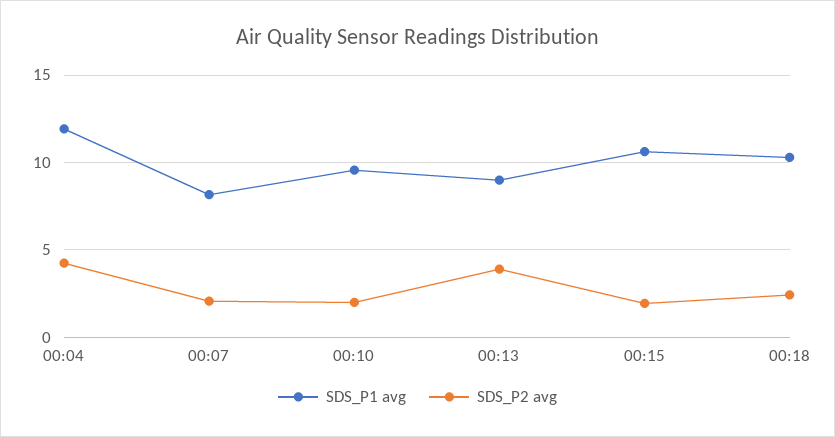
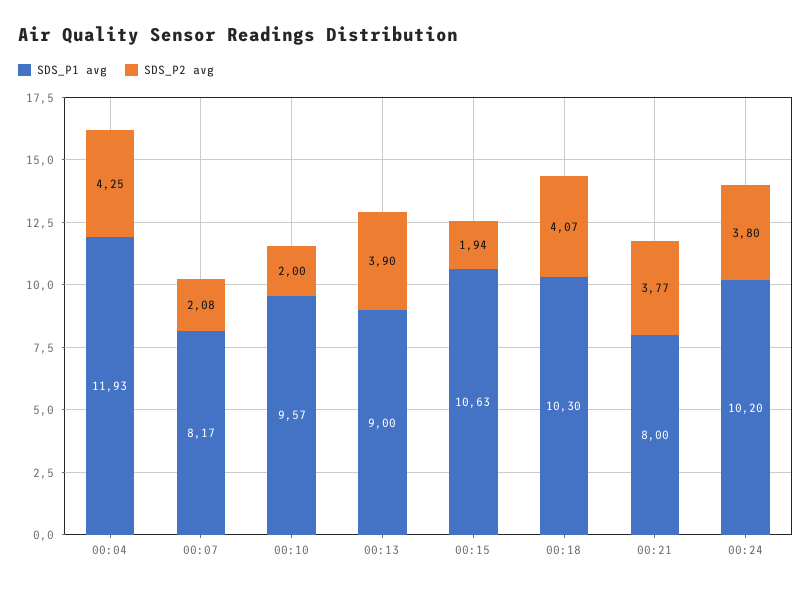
SDS_P2 avg, 00:18: 2.5 -> 4.07
SDS_P1 avg, 00:21: none -> 8
SDS_P2 avg, 00:21: none -> 3.77
SDS_P1 avg, 00:24: none -> 10.2
SDS_P2 avg, 00:24: none -> 3.8

